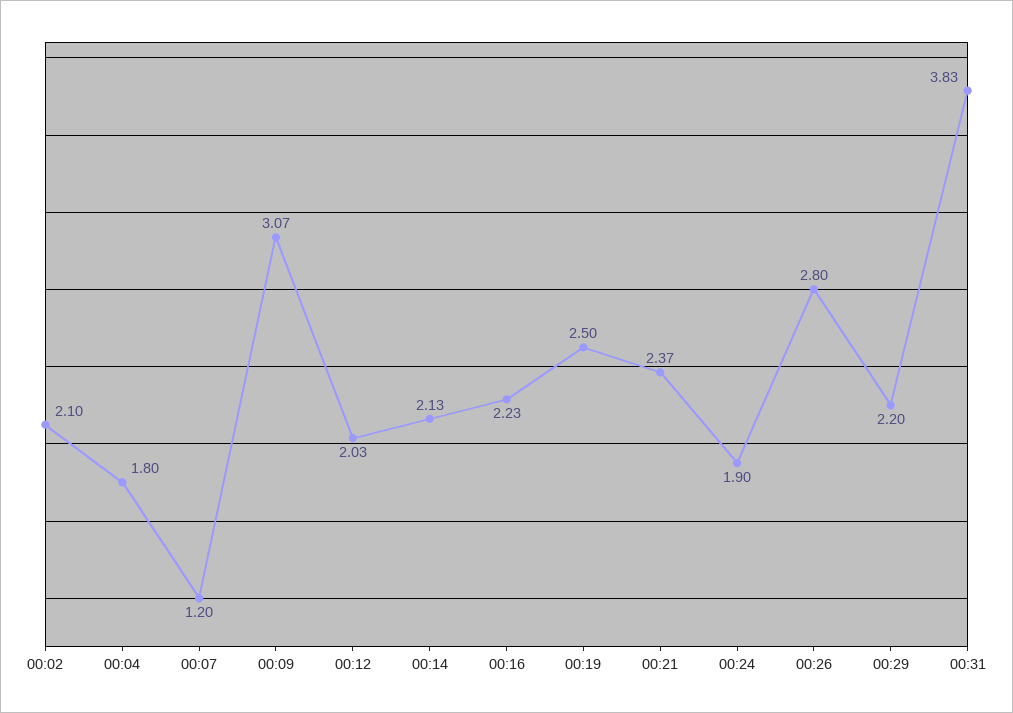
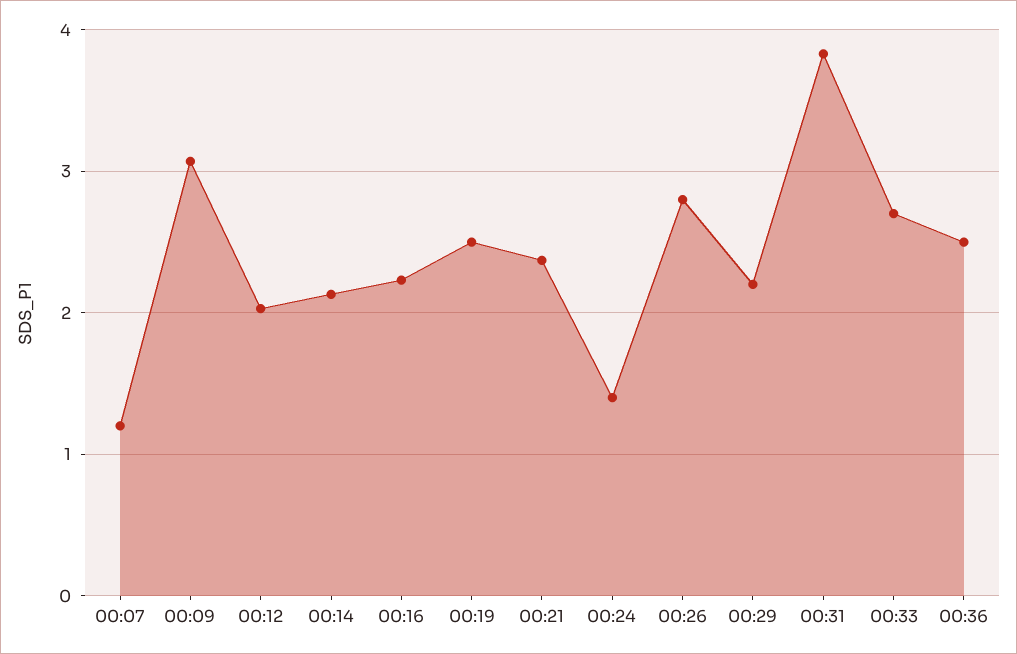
00:02: 2.1 -> none
00:04: 1.8 -> none
00:24: 1.9 -> 1.4
00:33: none -> 2.7
00:36: none -> 2.5

